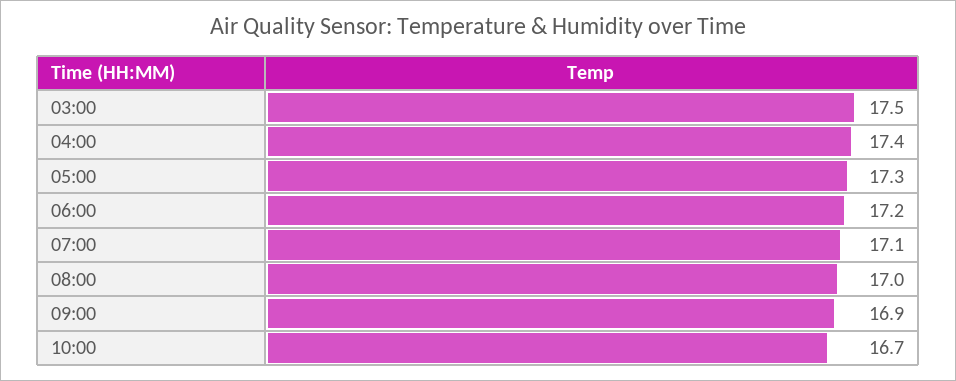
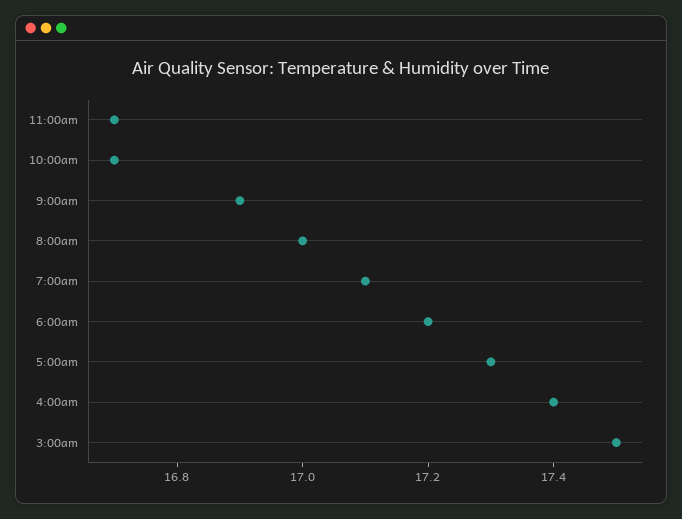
11:00am: none -> 16.7

